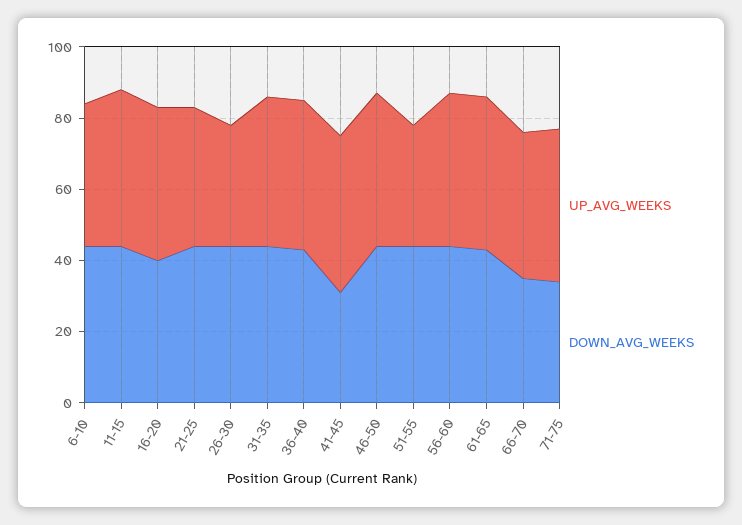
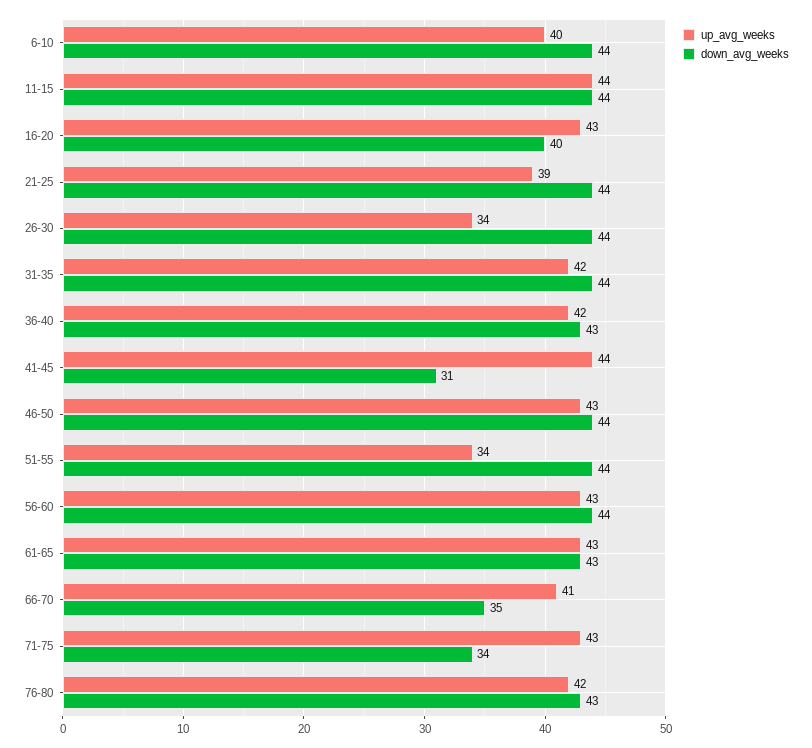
UP_AVG_WEEKS, 76-80: none -> 42
DOWN_AVG_WEEKS, 76-80: none -> 43

